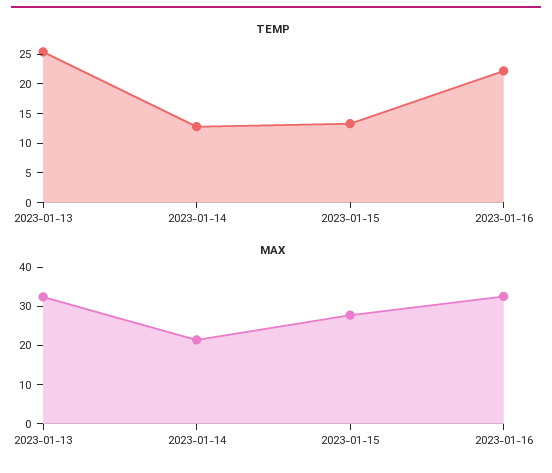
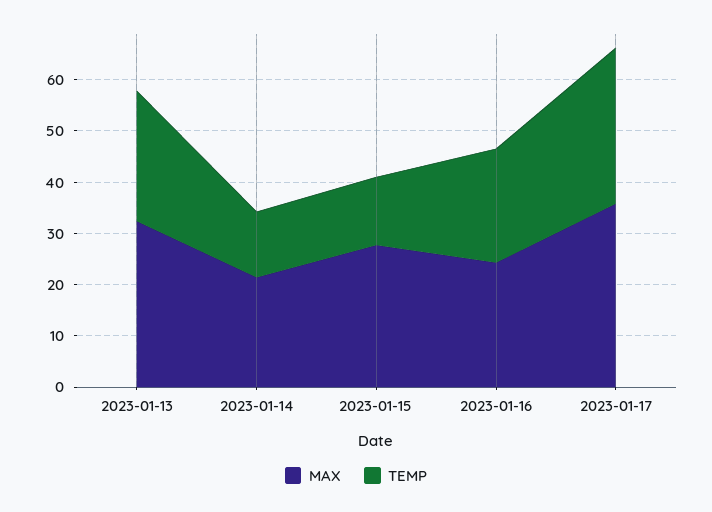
MAX, 2023-01-16: 32.5 -> 24
MAX, 2023-01-17: none -> 36
TEMP, 2023-01-17: none -> 30

